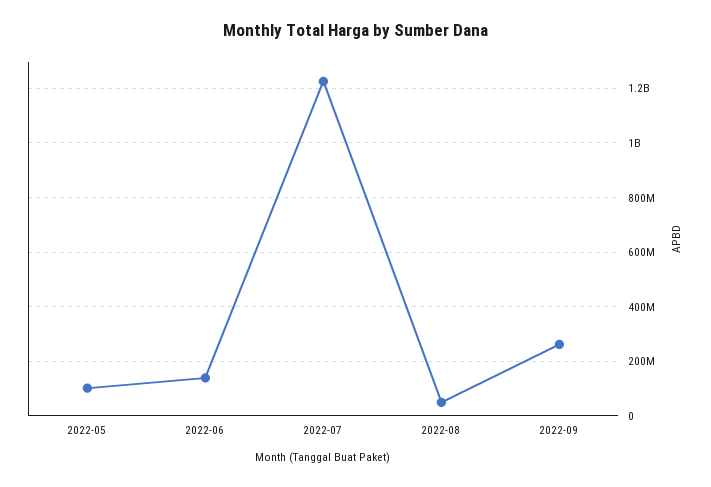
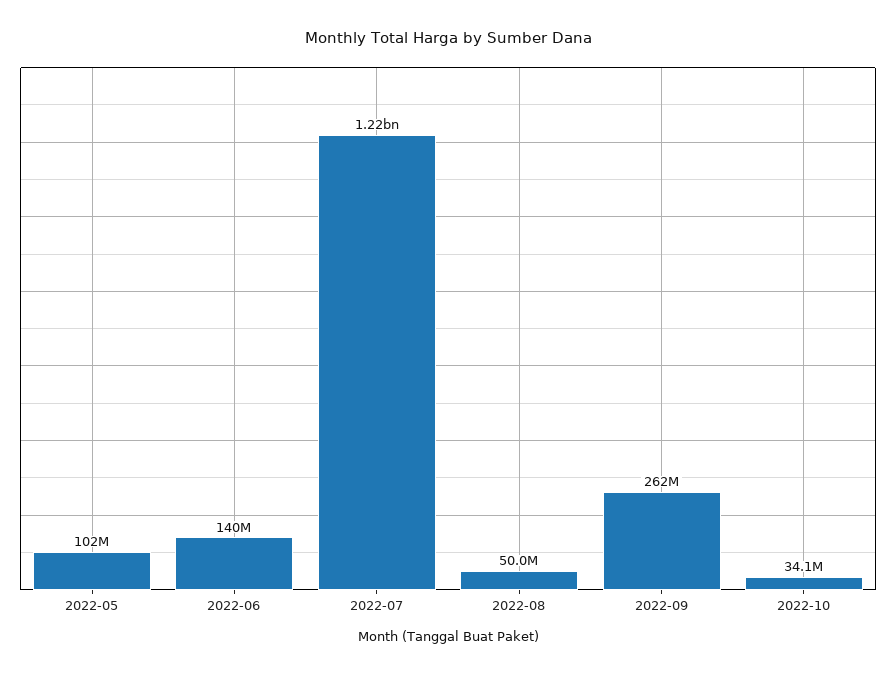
2022-10: none -> 34100000

